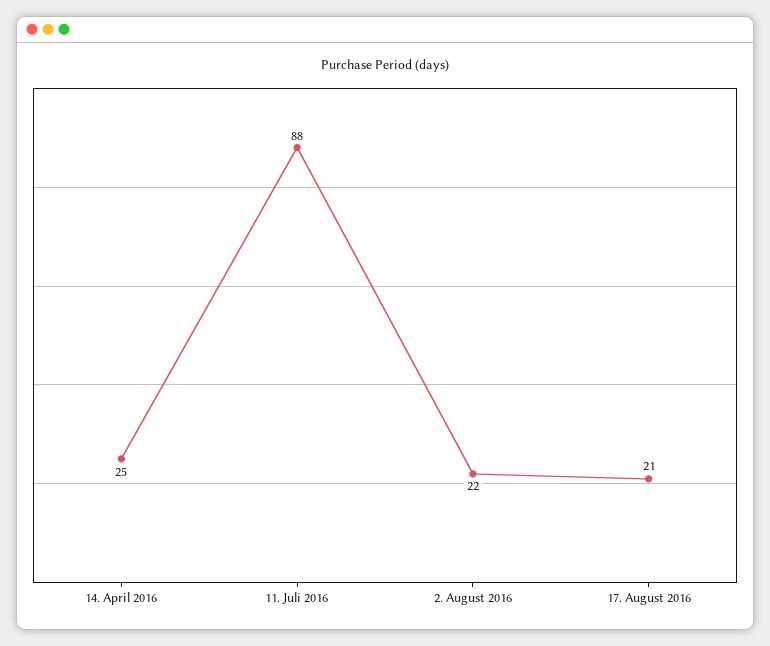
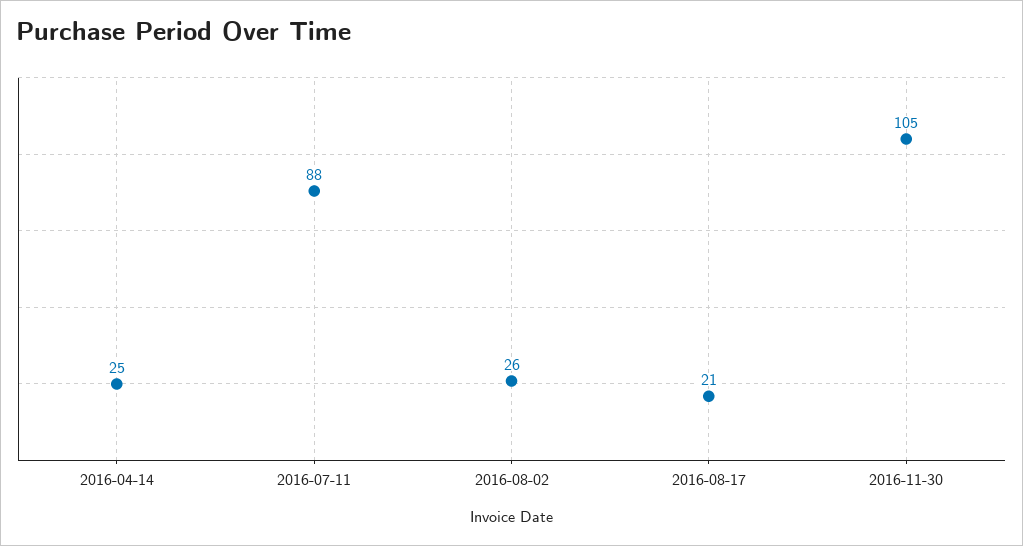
2. August 2016: 22 -> 26
2016-11-30: none -> 105

